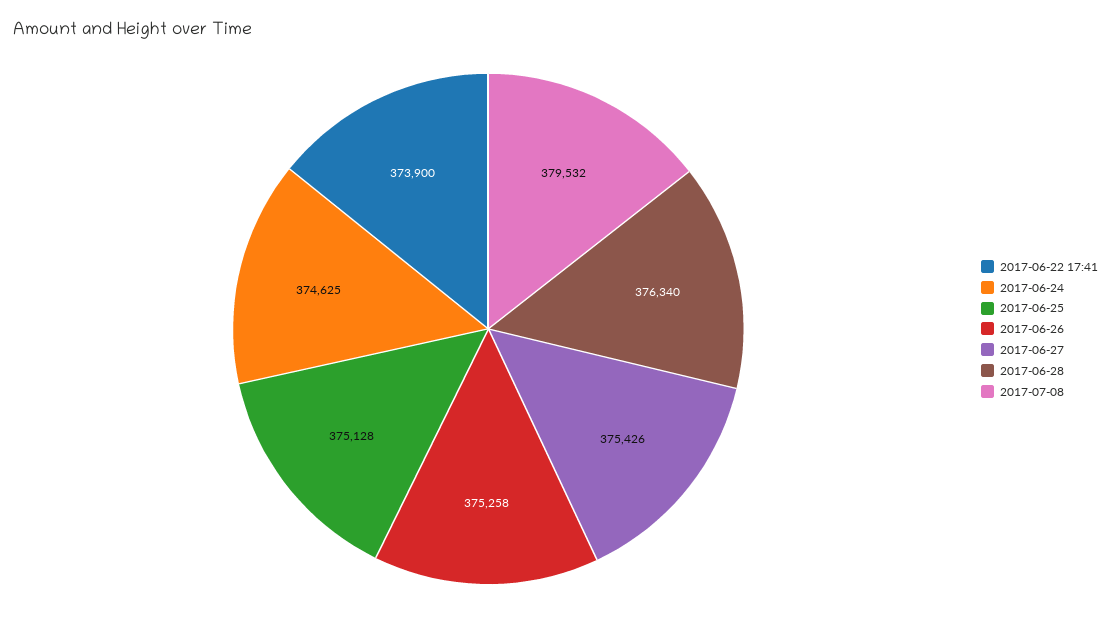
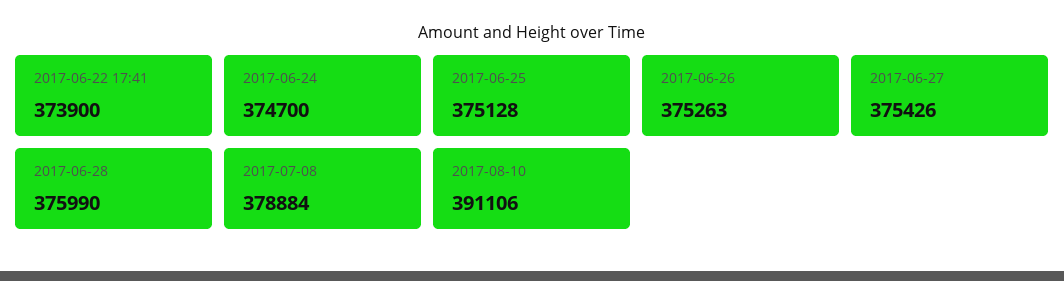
2017-06-24: 374625 -> 374700
2017-06-26: 375258 -> 375263
2017-06-28: 376340 -> 375990
2017-07-08: 379532 -> 378884
2017-08-10: none -> 391106

